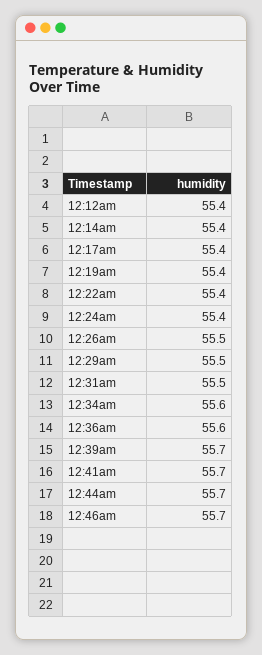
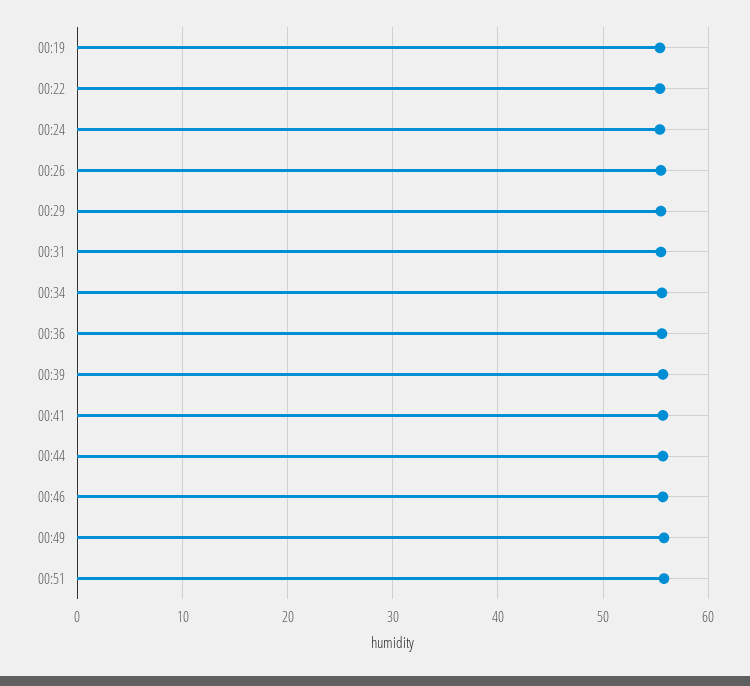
12:12am: 55.4 -> none
12:14am: 55.4 -> none
12:17am: 55.4 -> none
00:49: none -> 56
00:51: none -> 56

